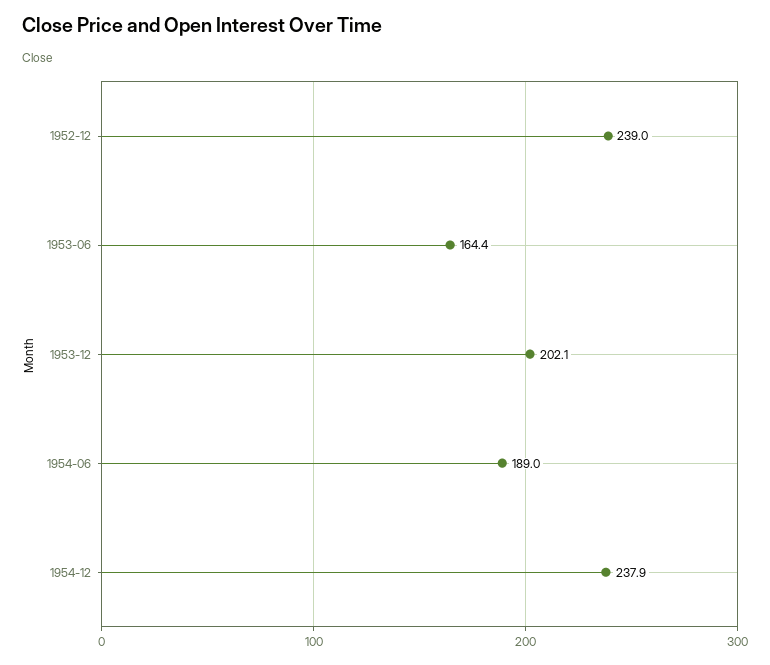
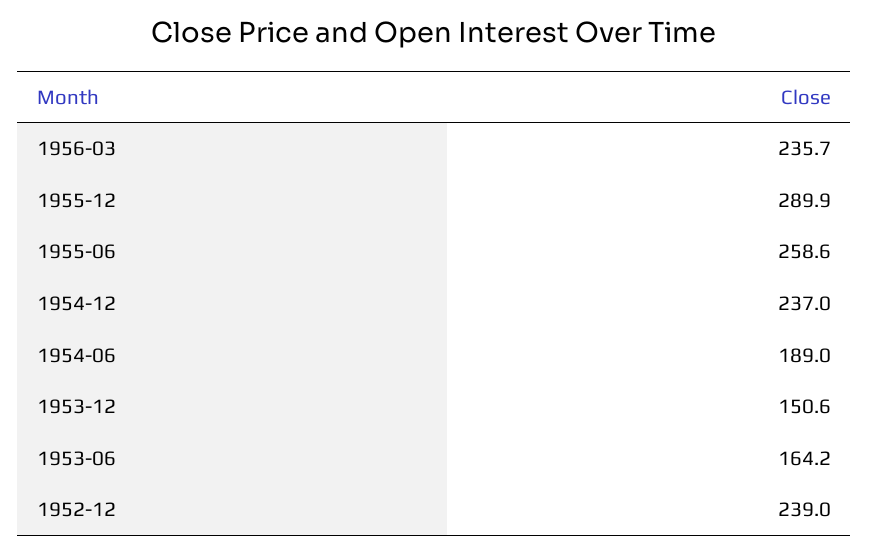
1953-06: 164.4 -> 164.2
1953-12: 202.1 -> 150.6
1954-12: 237.9 -> 237
1956-03: none -> 235.7
1955-12: none -> 289.9
1955-06: none -> 258.6

